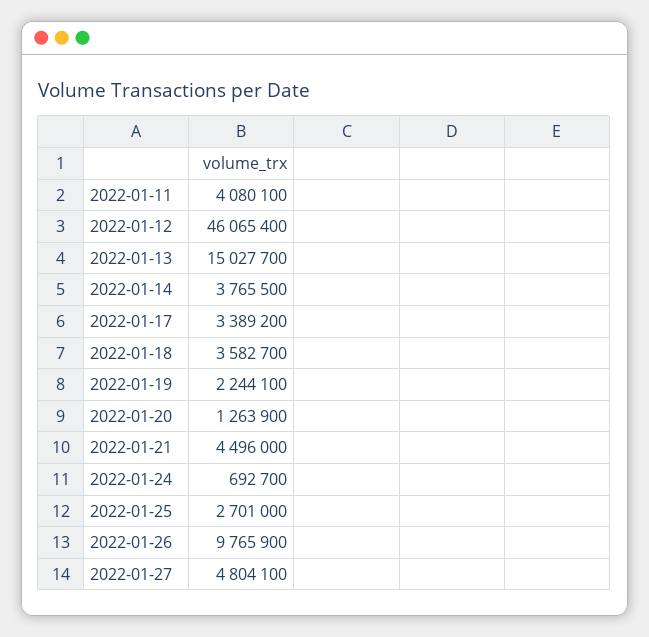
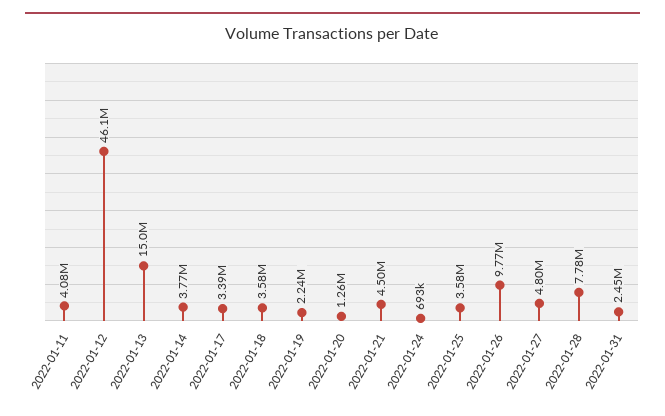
2022-01-25: 2701000 -> 3580000
2022-01-28: none -> 7780000
2022-01-31: none -> 2450000

